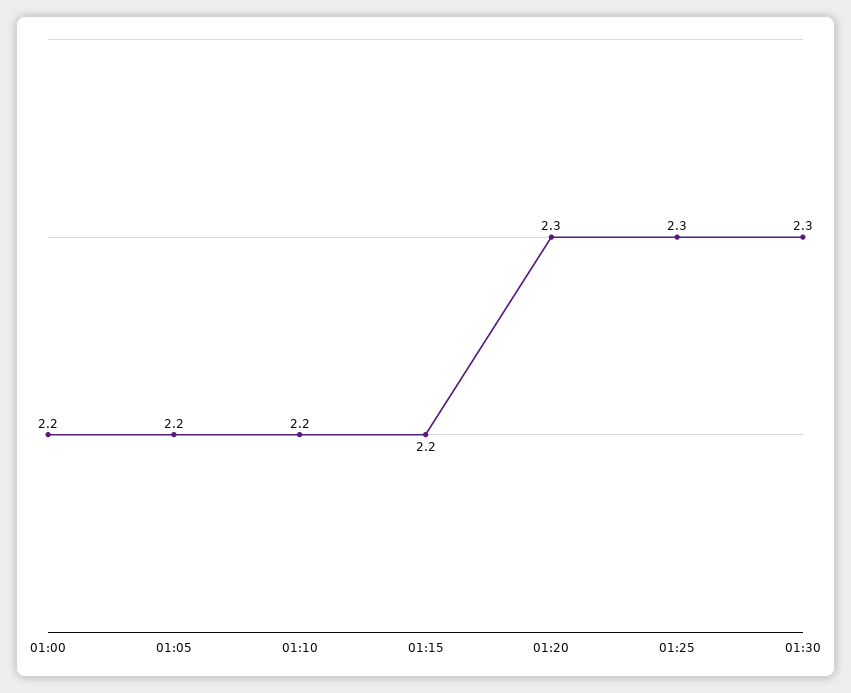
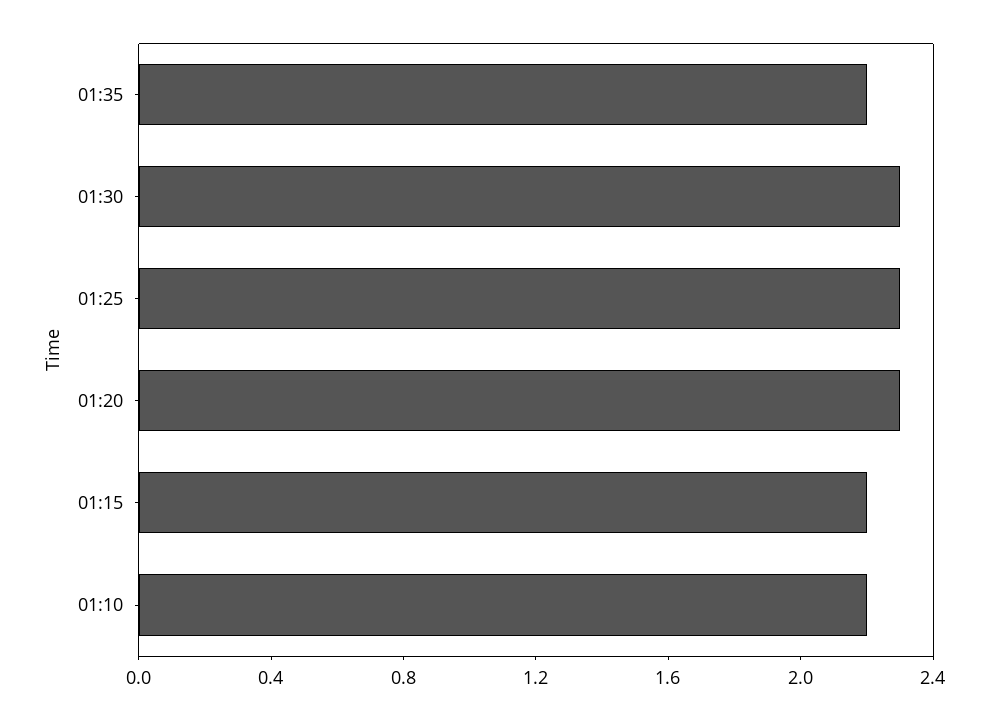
01:00: 2.2 -> none
01:05: 2.2 -> none
01:35: none -> 2.2

